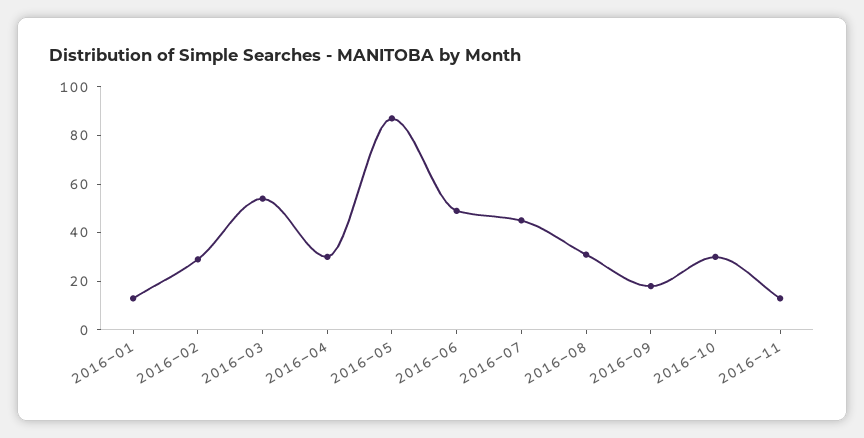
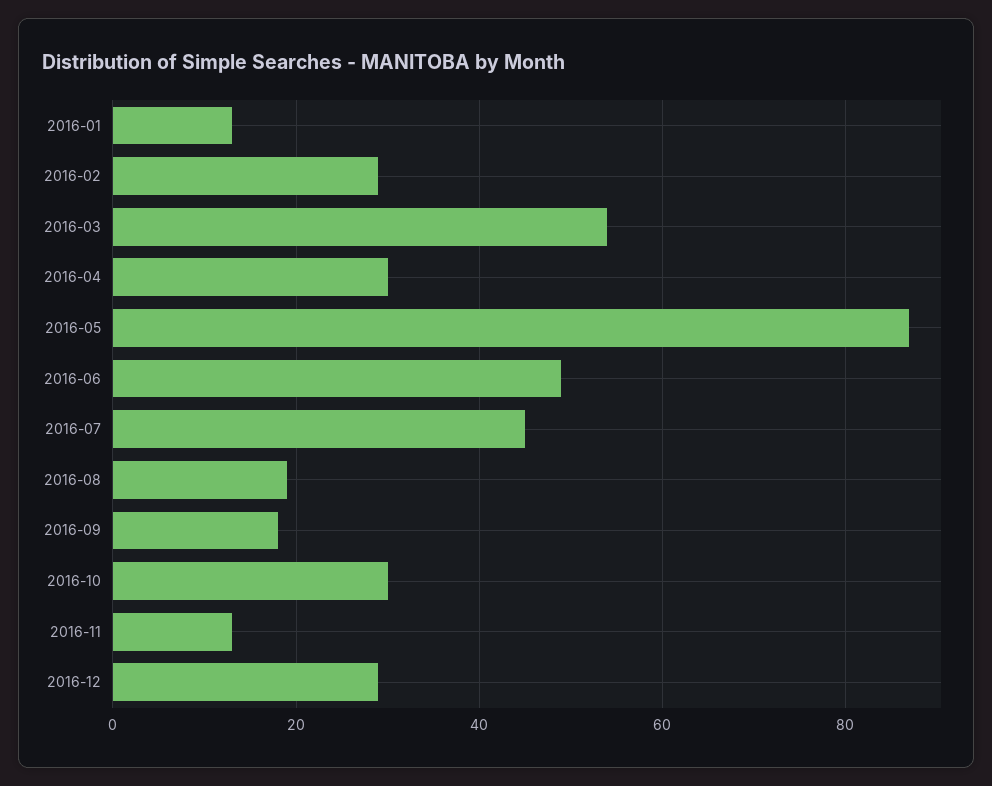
2016-08: 30 -> 20
2016-12: none -> 30

